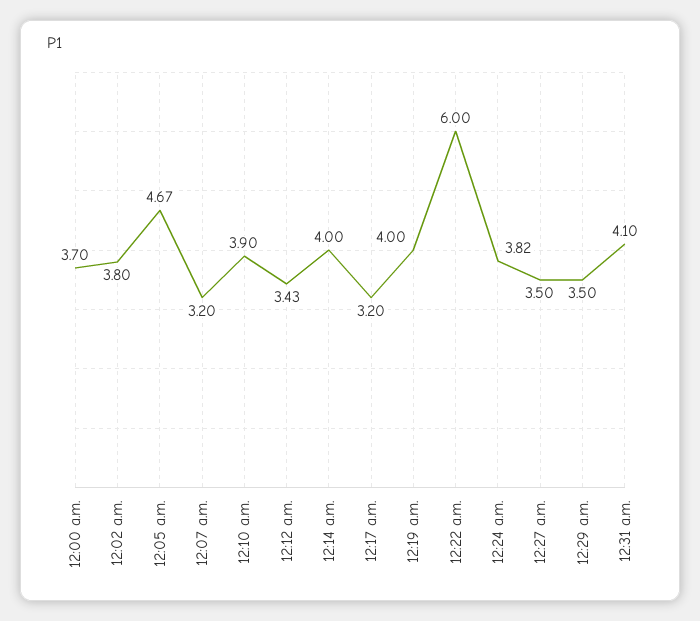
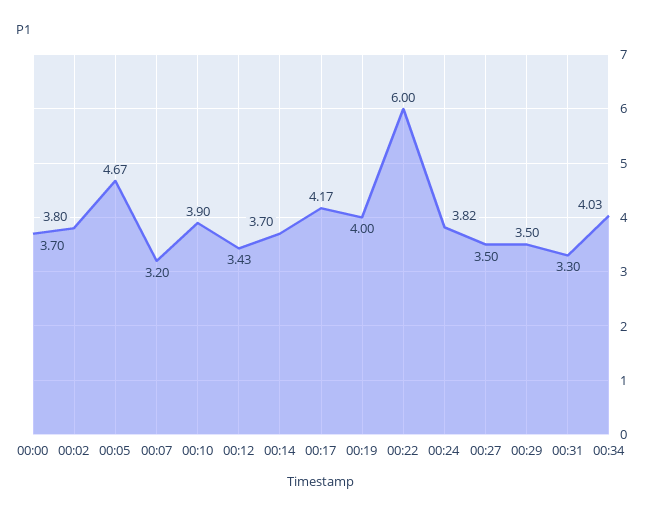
12:14 a.m.: 4 -> 3.7
12:17 a.m.: 3.2 -> 4.17
12:31 a.m.: 4.1 -> 3.3
00:34: none -> 4.03

